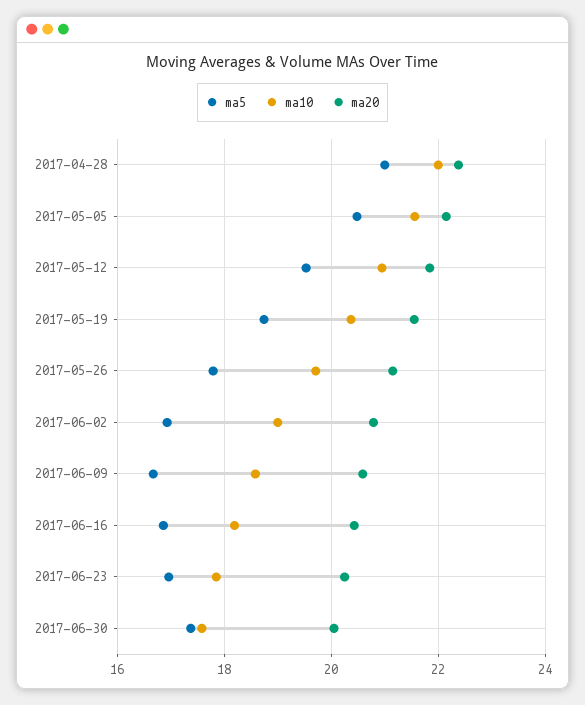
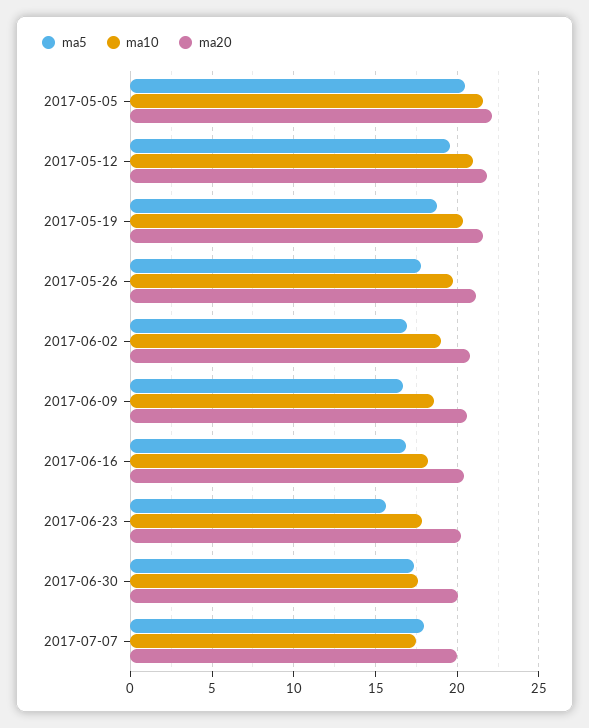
ma5, 2017-04-28: 21 -> none
ma10, 2017-04-28: 22 -> none
ma20, 2017-04-28: 22.4 -> none
ma5, 2017-06-23: 17 -> 15.5
ma5, 2017-07-07: none -> 18
ma10, 2017-07-07: none -> 17.5
ma20, 2017-07-07: none -> 20

